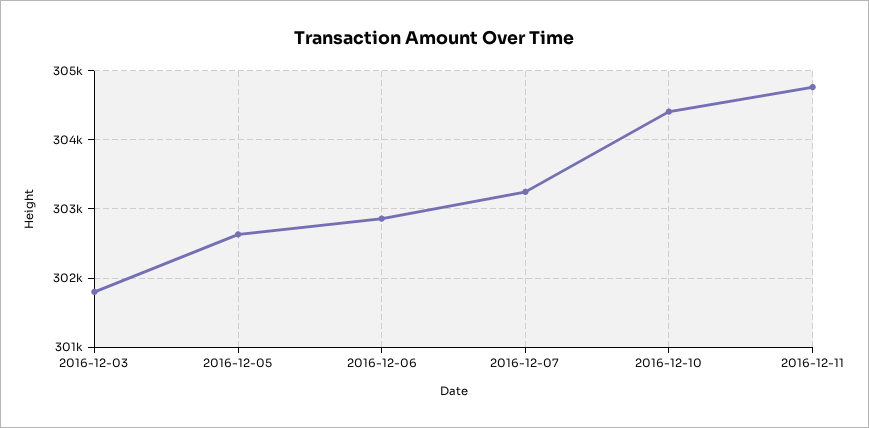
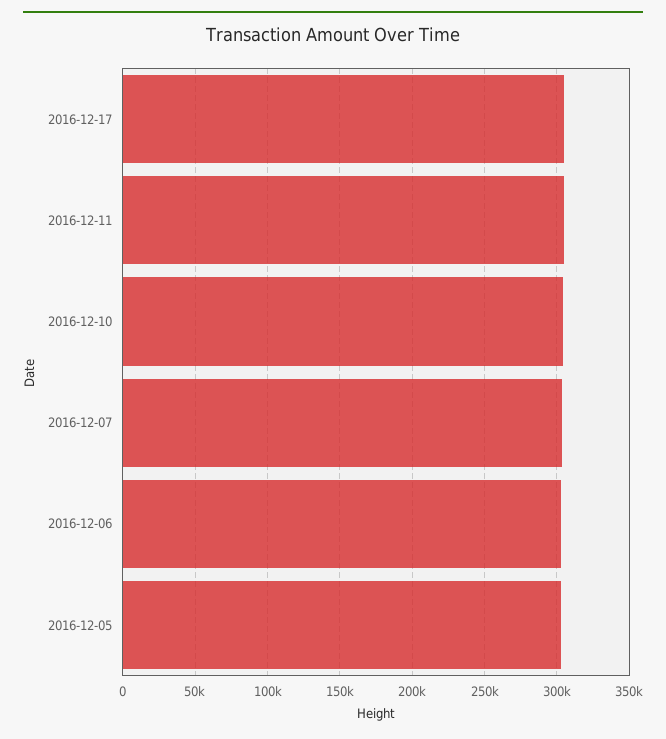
2016-12-03: 301800 -> none
2016-12-17: none -> 305000

